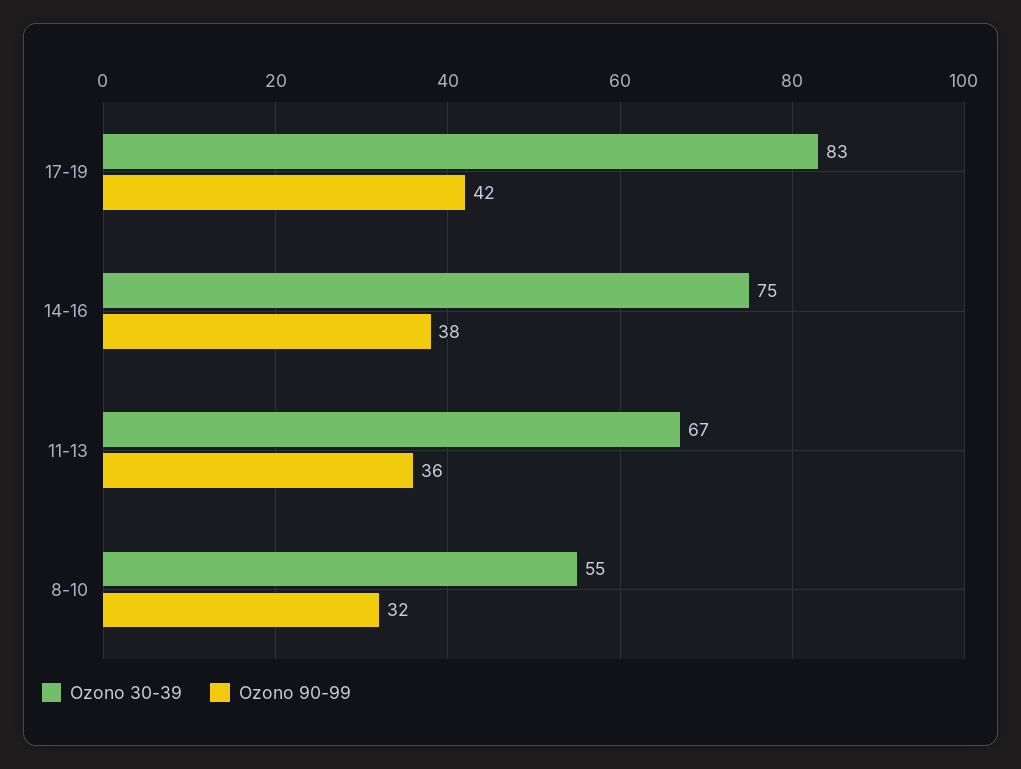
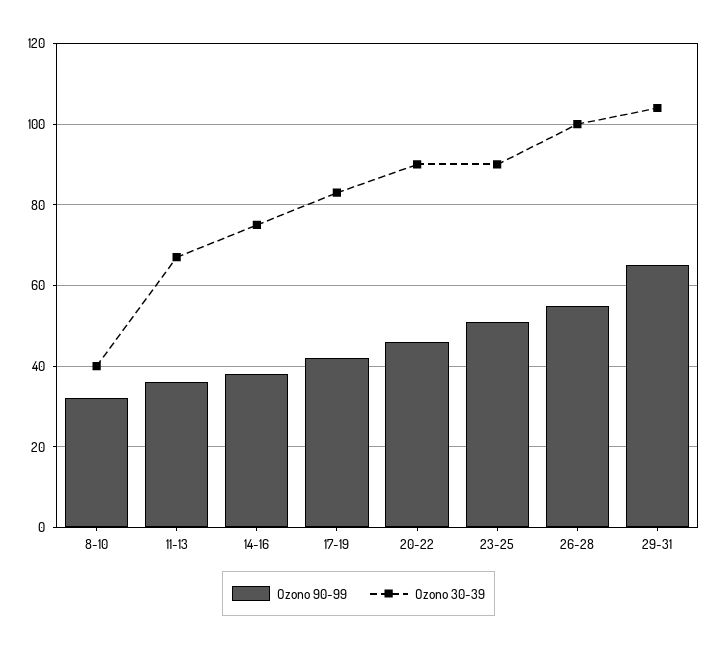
Ozono 30-39, 8-10: 55 -> 40
Ozono 90-99, 20-22: none -> 45
Ozono 30-39, 20-22: none -> 90
Ozono 90-99, 23-25: none -> 50
Ozono 30-39, 23-25: none -> 90
Ozono 90-99, 26-28: none -> 55
Ozono 30-39, 26-28: none -> 100
Ozono 90-99, 29-31: none -> 65
Ozono 30-39, 29-31: none -> 105

